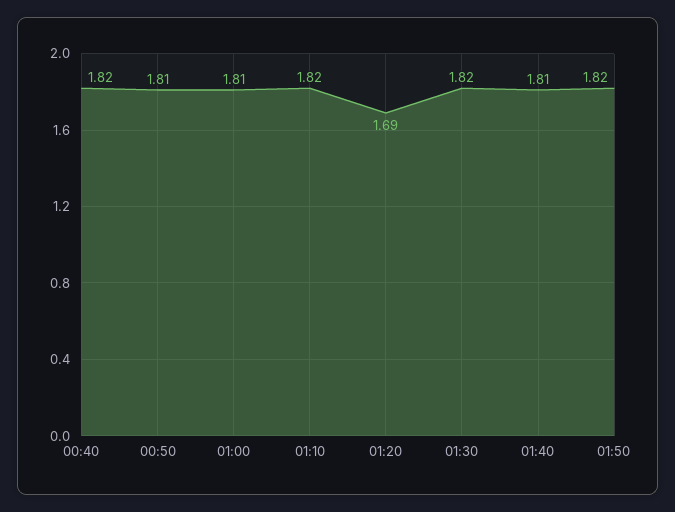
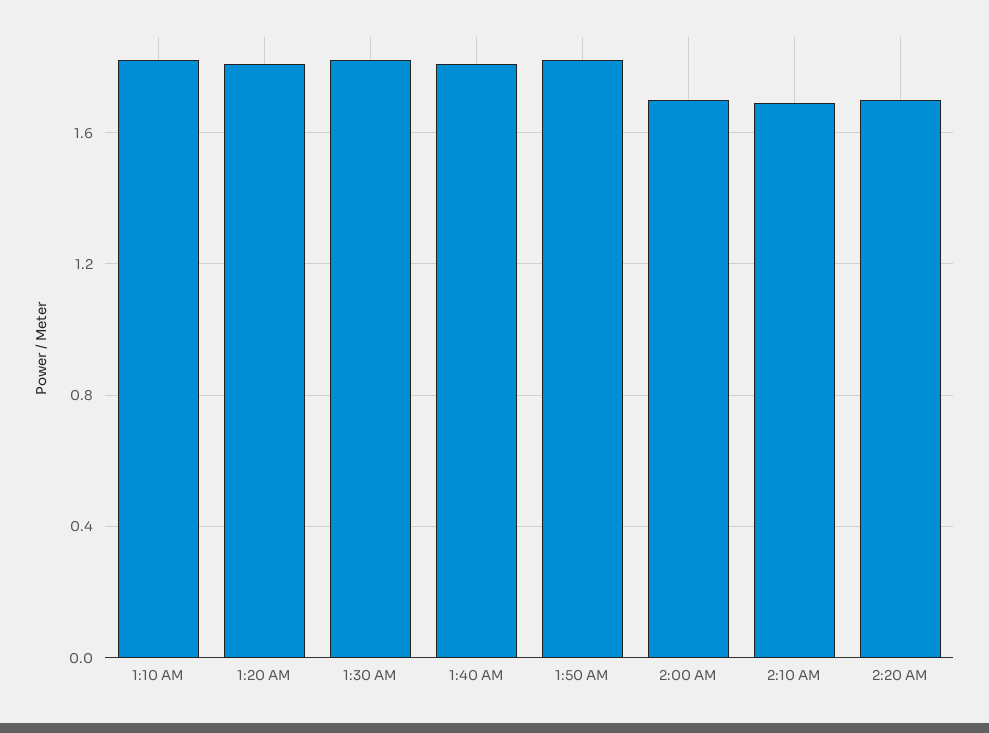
00:40: 1.82 -> none
00:50: 1.81 -> none
01:00: 1.81 -> none
01:20: 1.69 -> 1.8
2:00 AM: none -> 1.7
2:10 AM: none -> 1.7
2:20 AM: none -> 1.7

